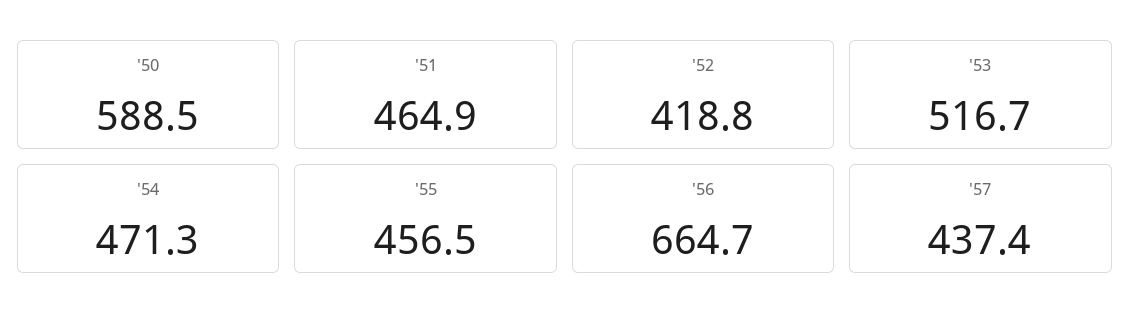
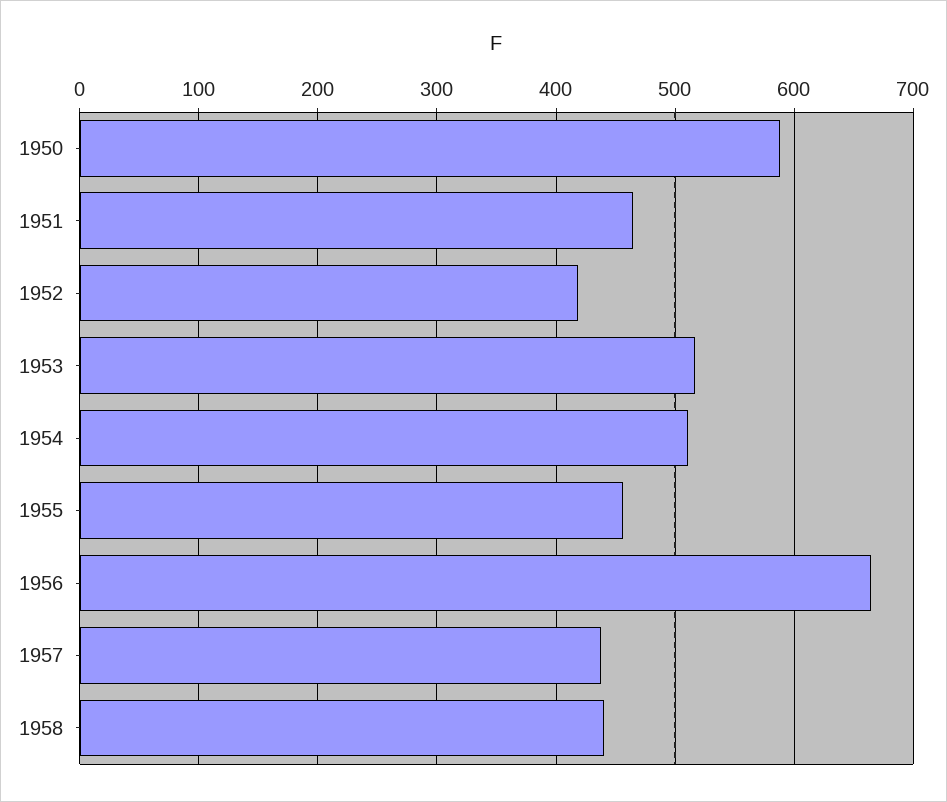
'54: 471.3 -> 510
1958: none -> 440

